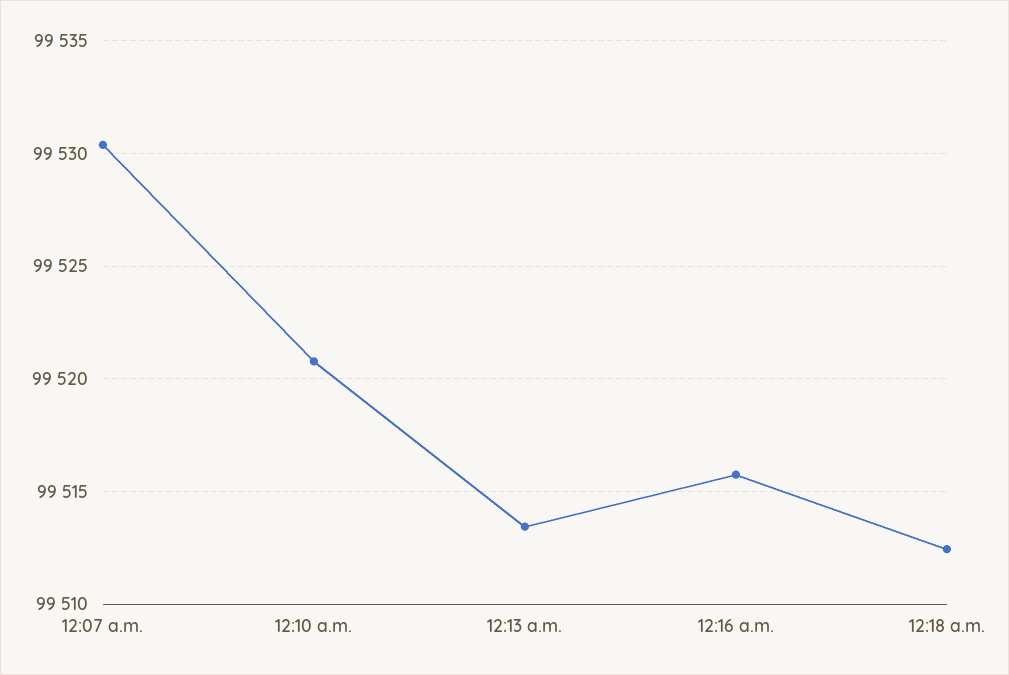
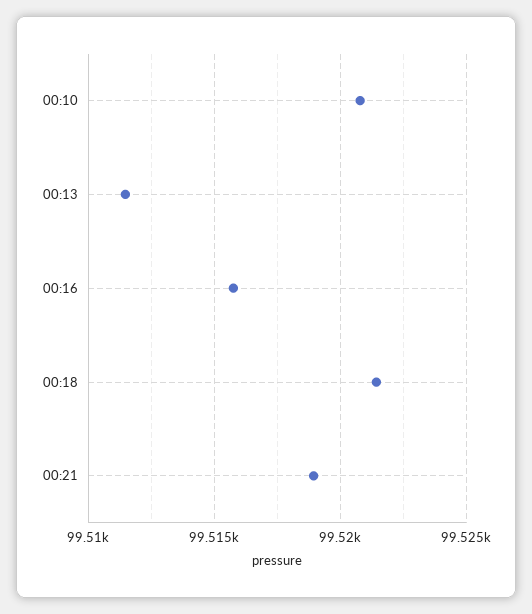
12:07 a.m.: 99530.5 -> none
12:13 a.m.: 99513.5 -> 99511.5
12:18 a.m.: 99512.5 -> 99521.5
00:21: none -> 99519

